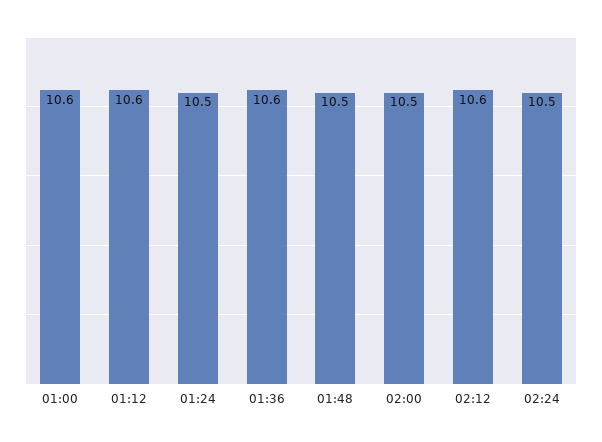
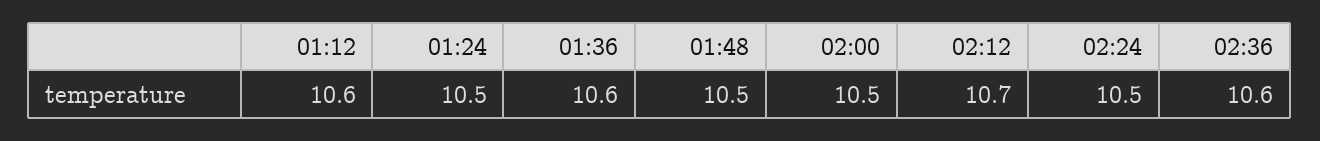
01:00: 10.6 -> none
02:12: 10.6 -> 10.7
02:36: none -> 10.6

